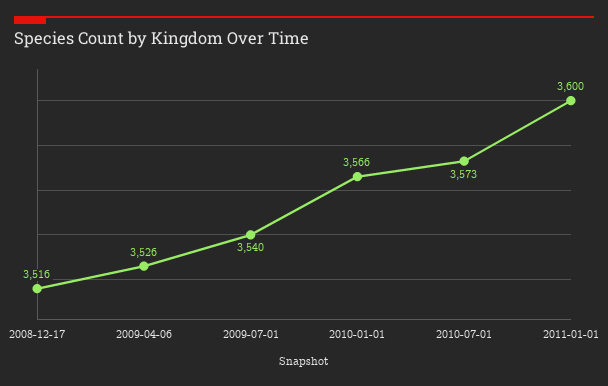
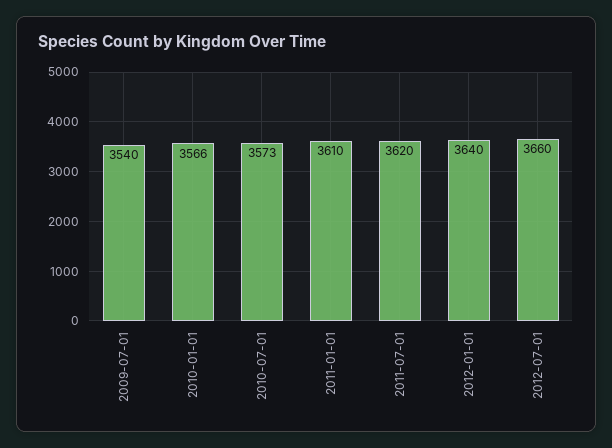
2008-12-17: 3516 -> none
2009-04-06: 3526 -> none
2011-01-01: 3600 -> 3610
2011-07-01: none -> 3620
2012-01-01: none -> 3640
2012-07-01: none -> 3660

